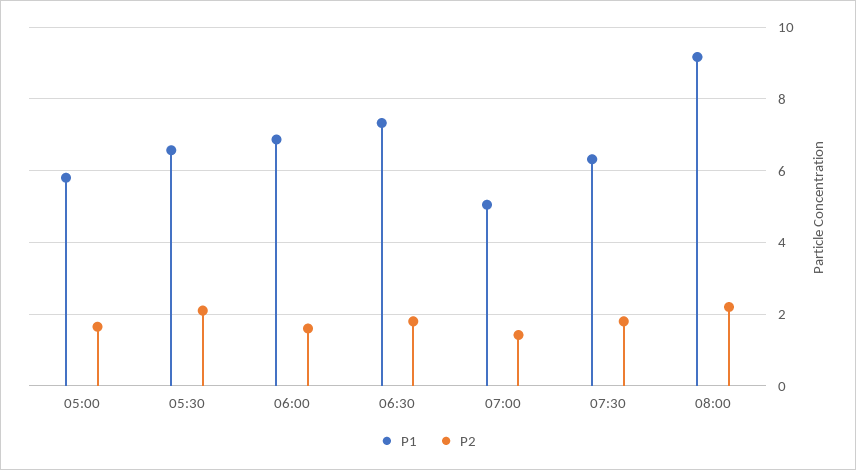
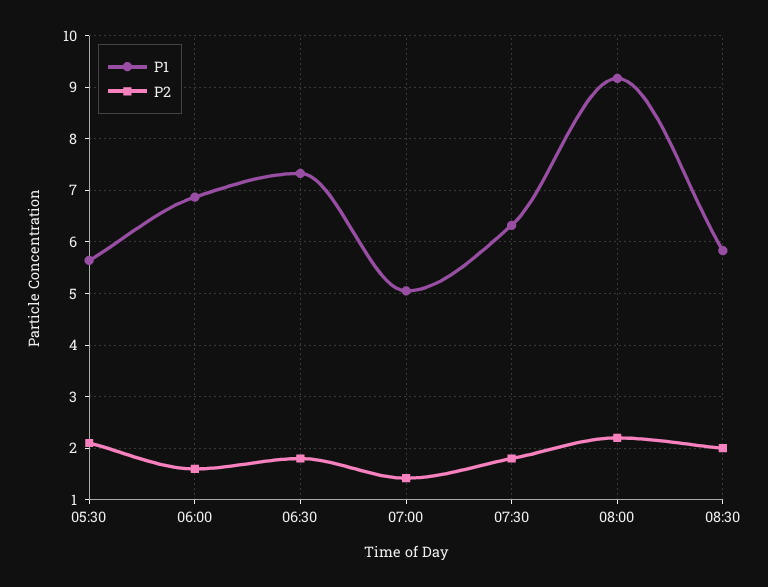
P1, 05:00: 5.8 -> none
P2, 05:00: 1.6 -> none
P1, 05:30: 6.6 -> 5.6
P1, 08:30: none -> 5.8
P2, 08:30: none -> 2

